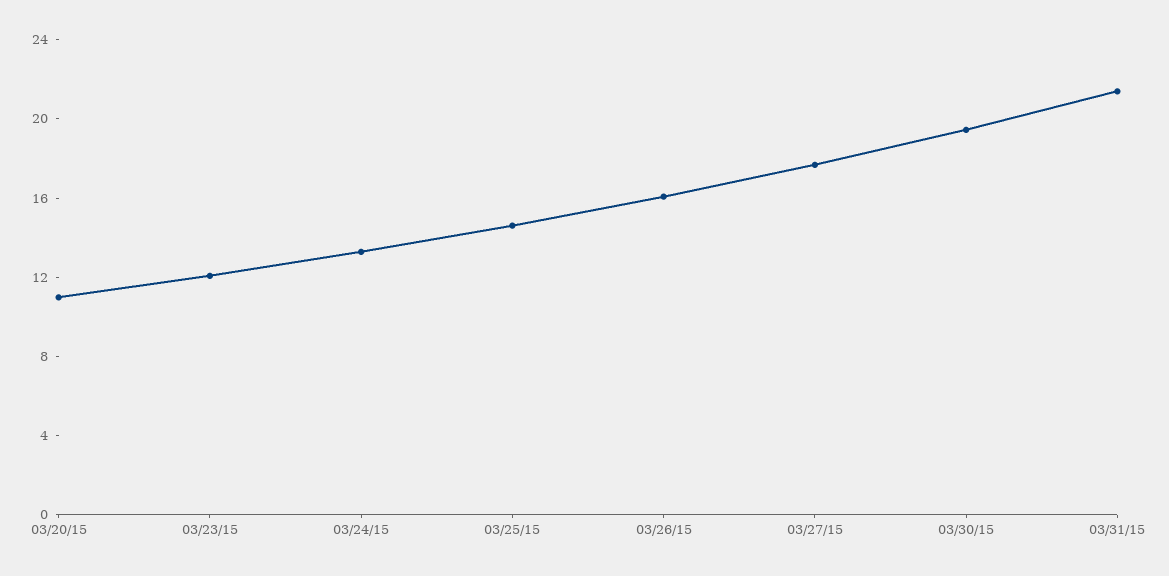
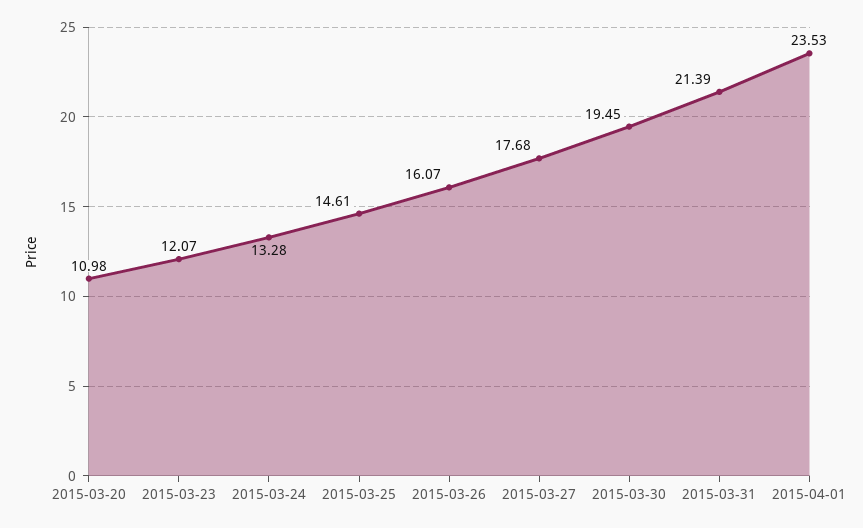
2015-04-01: none -> 23.53

